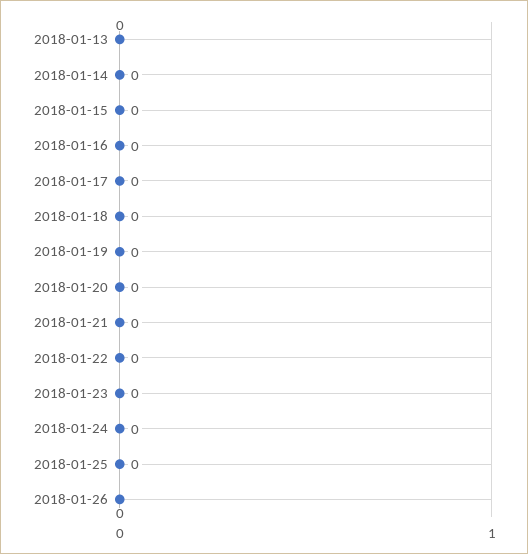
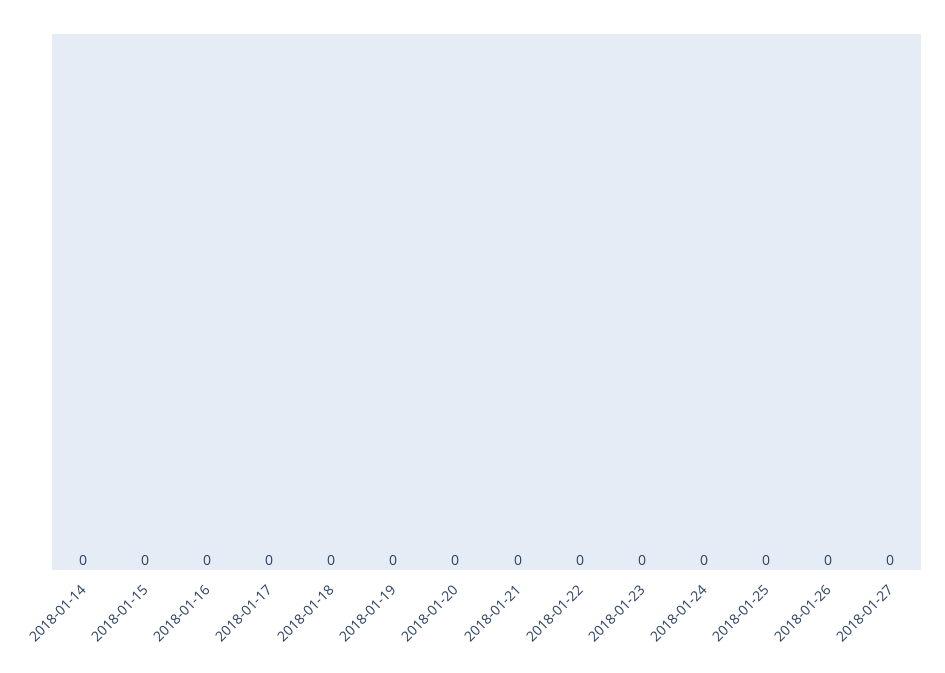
2018-01-13: 0 -> none
2018-01-27: none -> 0

